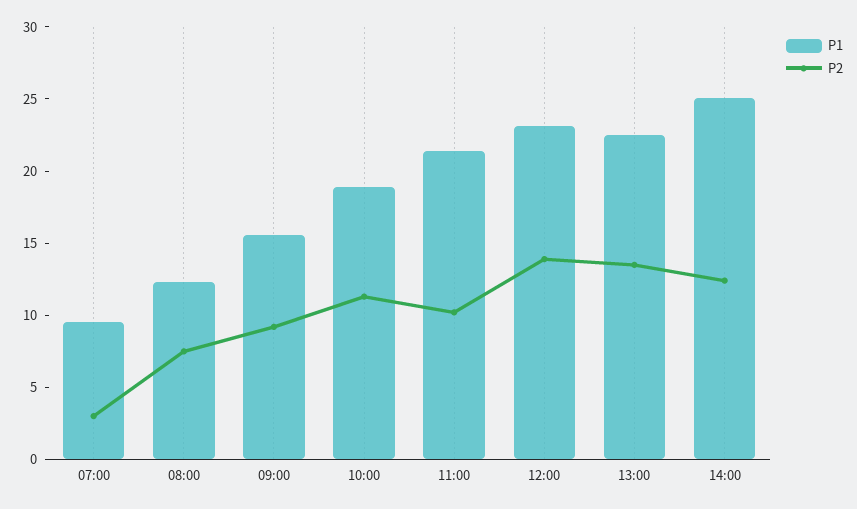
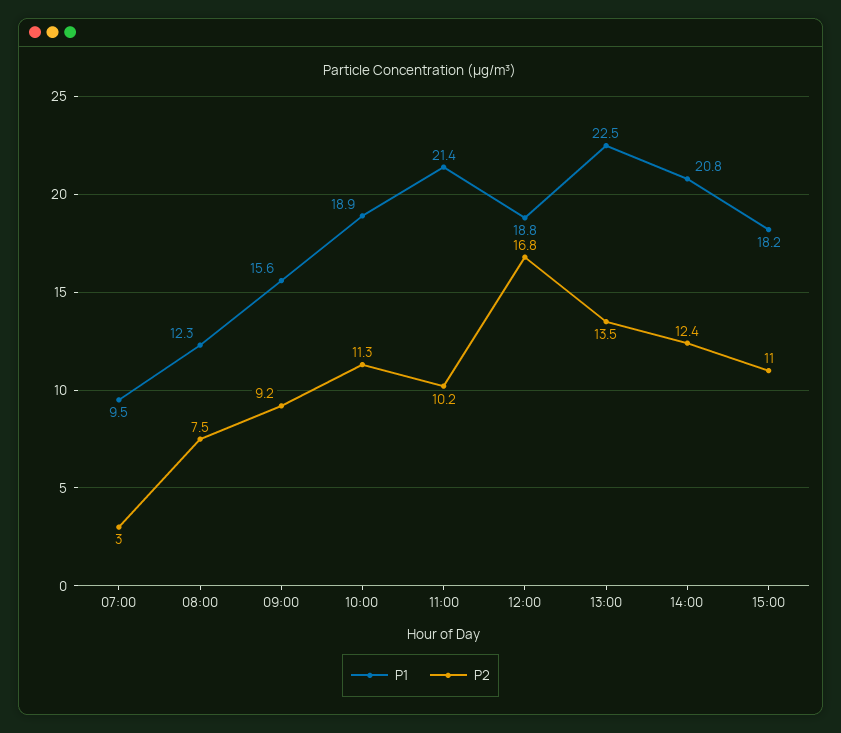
P1, 12:00: 23 -> 18.8
P2, 12:00: 14 -> 16.8
P1, 14:00: 25 -> 20.8
P1, 15:00: none -> 18.2
P2, 15:00: none -> 11

